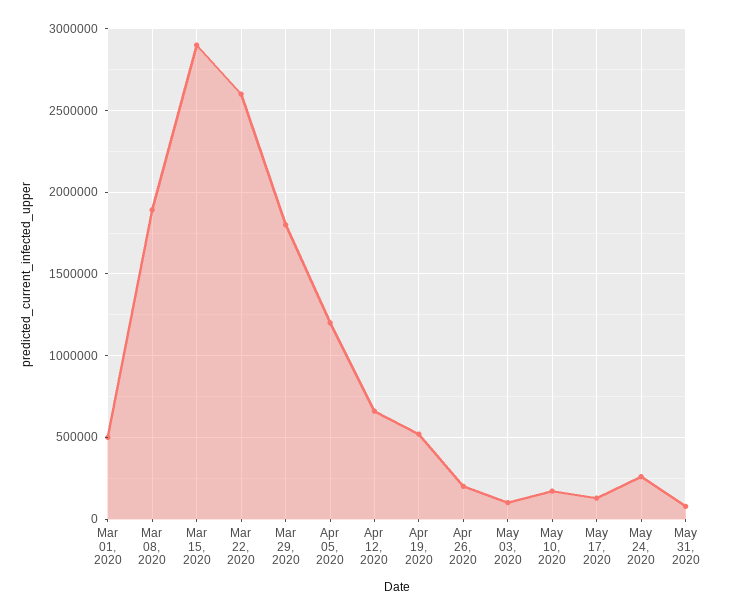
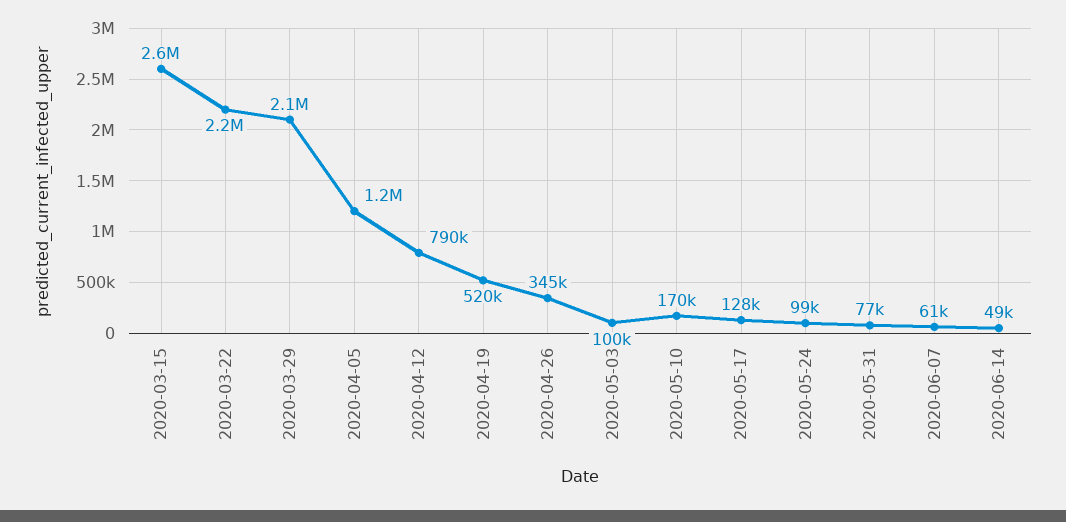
Mar 01, 2020: 500000 -> none
Mar 08, 2020: 1900000 -> none
Mar 15, 2020: 2900000 -> 2600000
Mar 22, 2020: 2600000 -> 2200000
Mar 29, 2020: 1800000 -> 2100000
Apr 12, 2020: 650000 -> 790000
Apr 26, 2020: 200000 -> 345000
May 24, 2020: 250000 -> 99000
2020-06-07: none -> 61000
2020-06-14: none -> 49000

